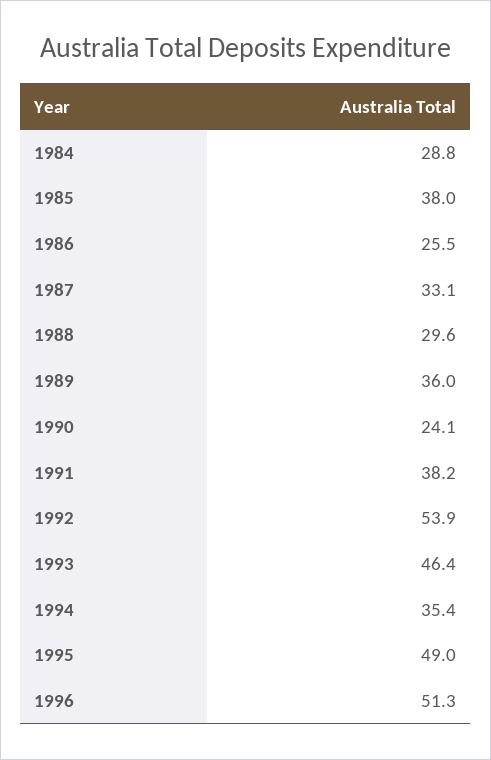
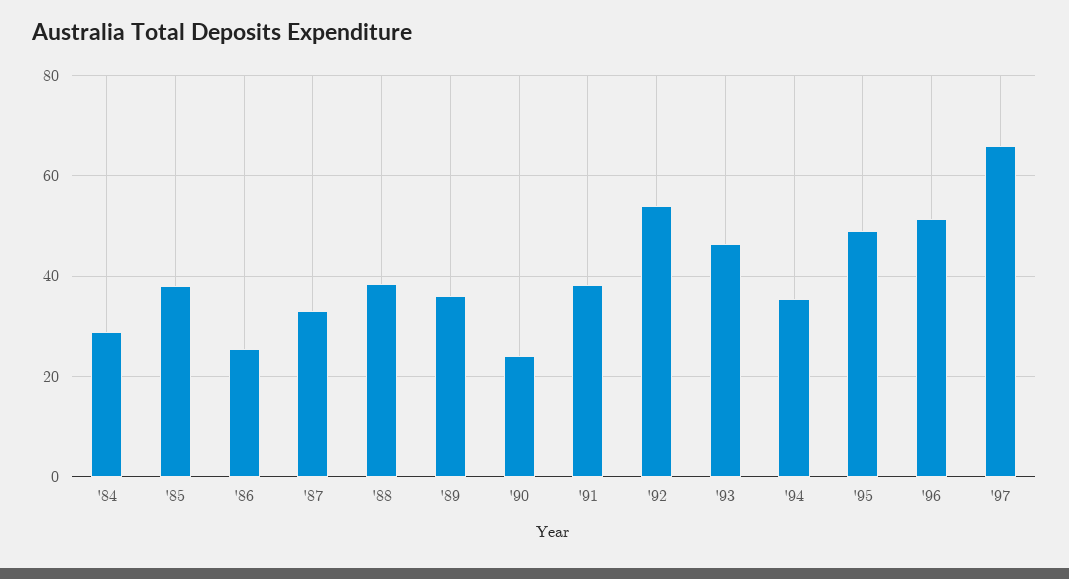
1988: 29.6 -> 38
'97: none -> 66

